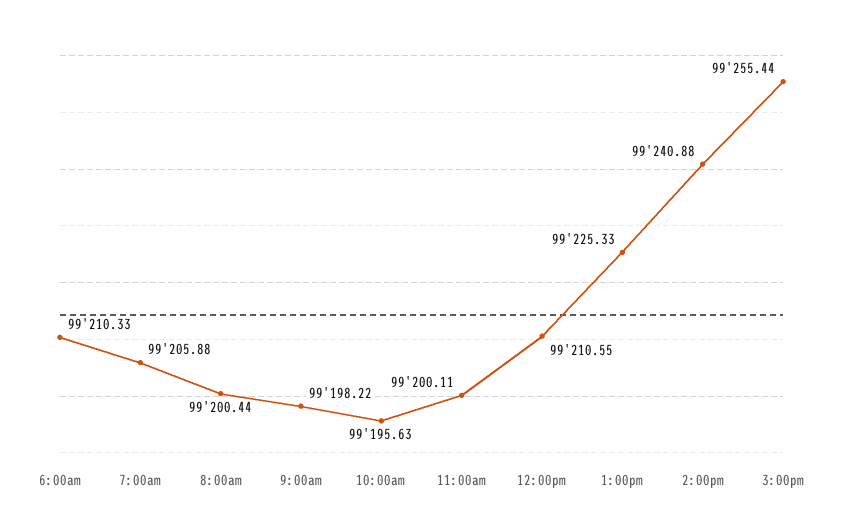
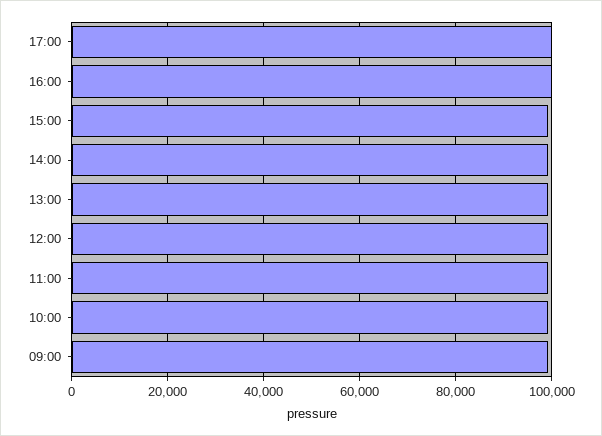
6:00am: 99210.33 -> none
7:00am: 99205.88 -> none
8:00am: 99200.44 -> none
17:00: none -> 100000
16:00: none -> 100000

